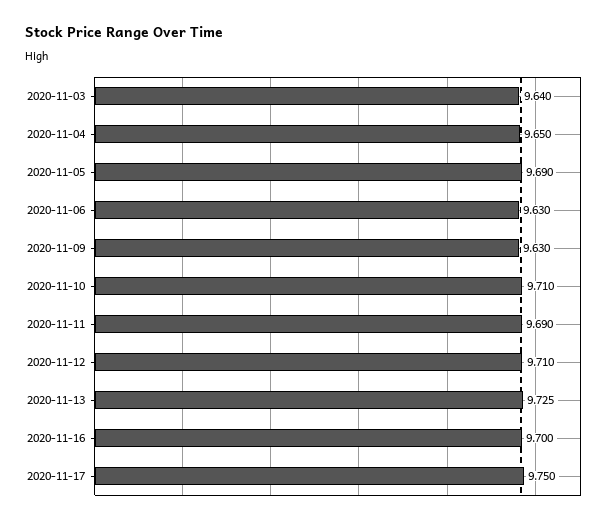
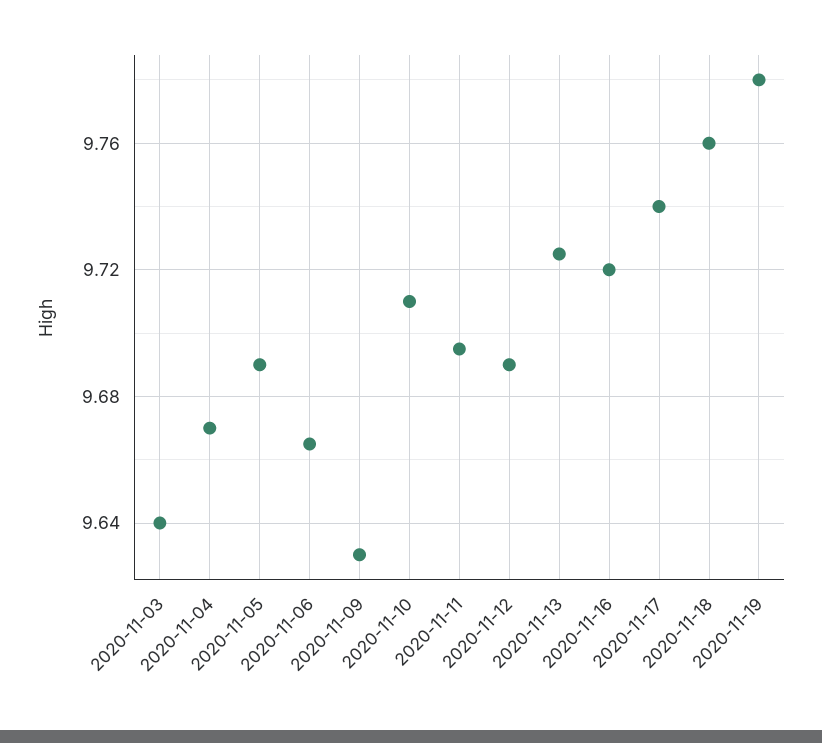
2020-11-04: 9.65 -> 9.67
2020-11-06: 9.63 -> 9.665
2020-11-11: 9.69 -> 9.695
2020-11-12: 9.71 -> 9.69
2020-11-16: 9.7 -> 9.72
2020-11-17: 9.75 -> 9.74
2020-11-18: none -> 9.76
2020-11-19: none -> 9.78

